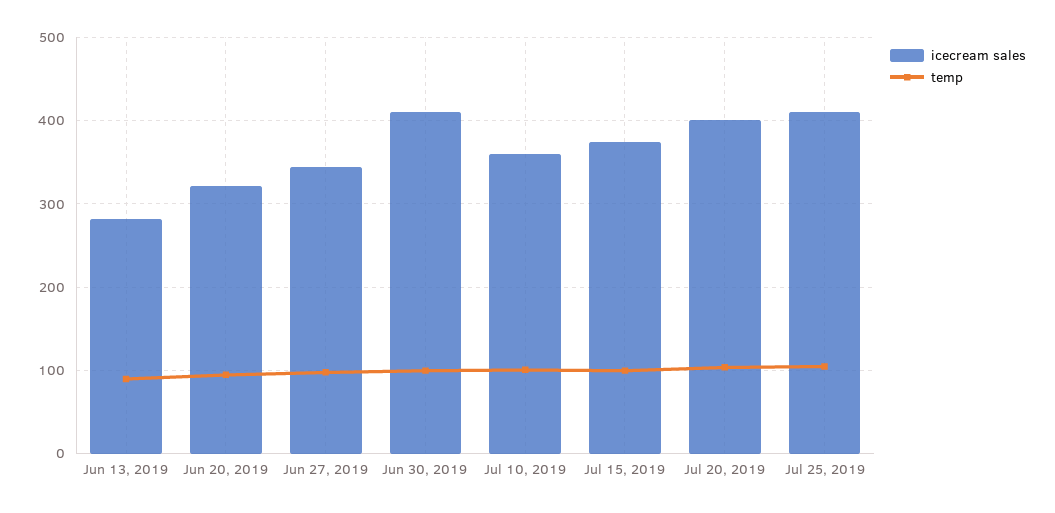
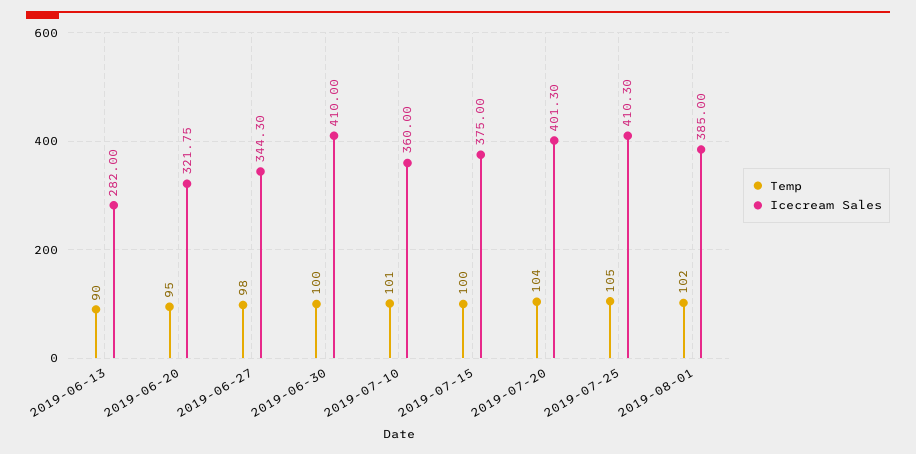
temp, 2019-08-01: none -> 102
icecream sales, 2019-08-01: none -> 385

